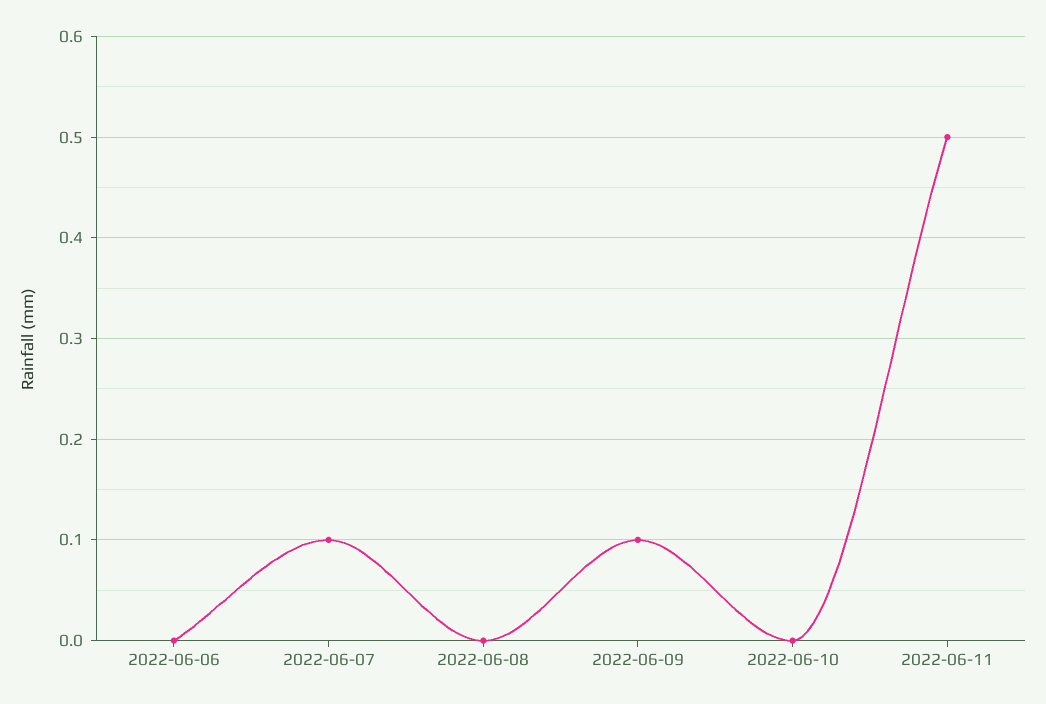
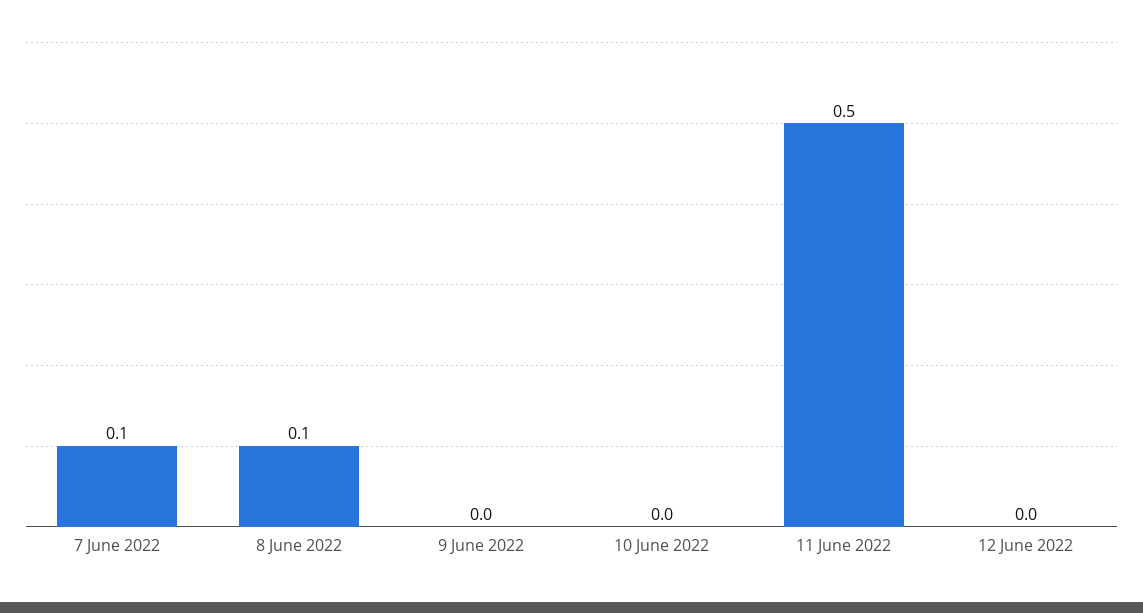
2022-06-06: 0 -> none
2022-06-08: 0 -> 0.1
2022-06-09: 0.1 -> 0
12 June 2022: none -> 0

